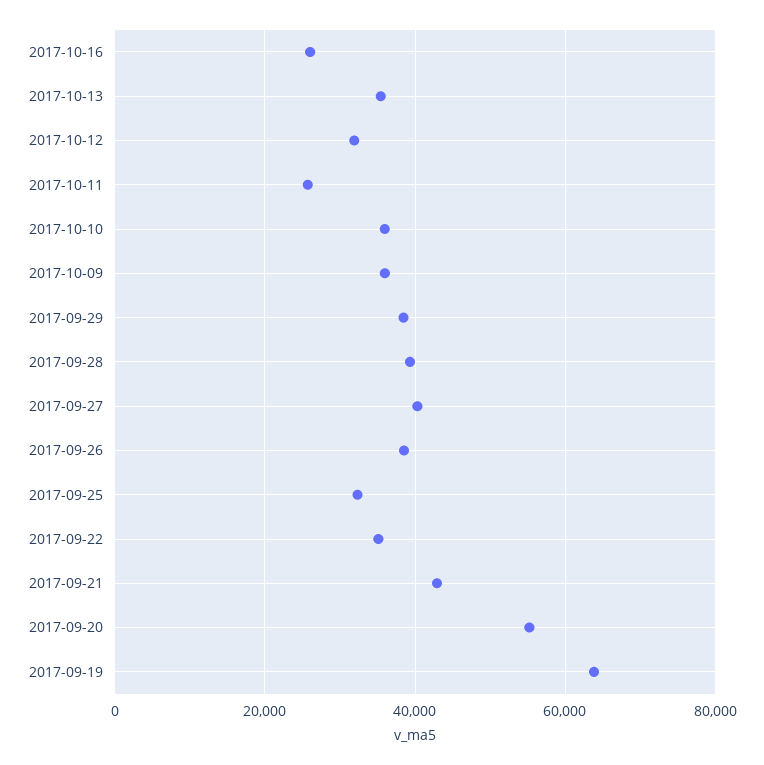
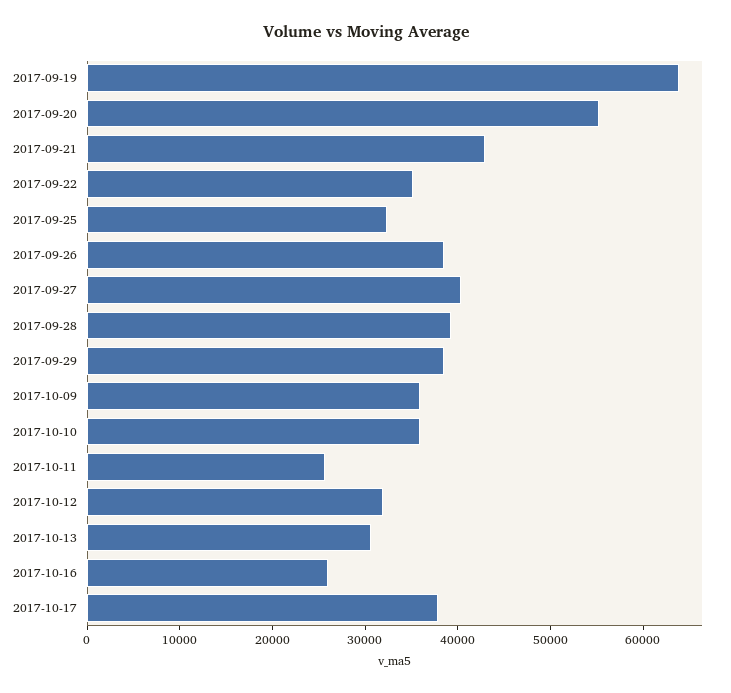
2017-10-13: 36000 -> 30000
2017-10-17: none -> 38000

